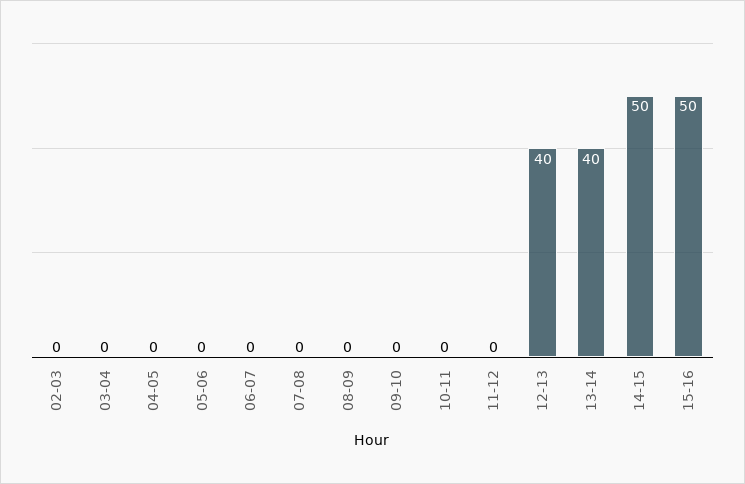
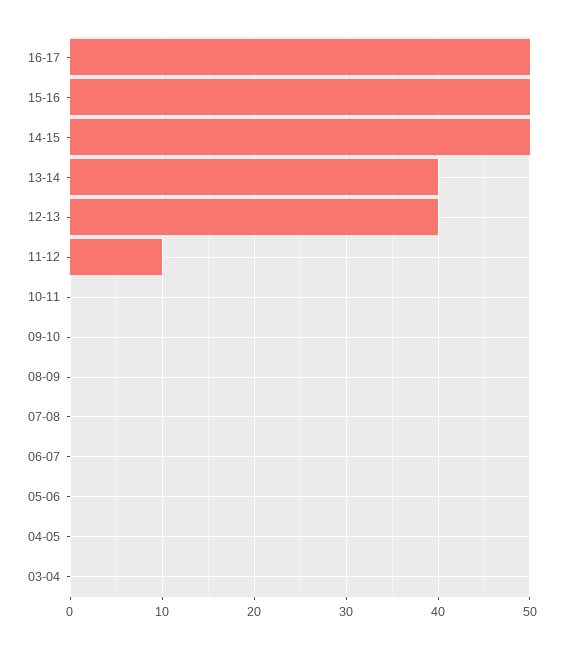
02-03: 0 -> none
11-12: 0 -> 10
16-17: none -> 50

